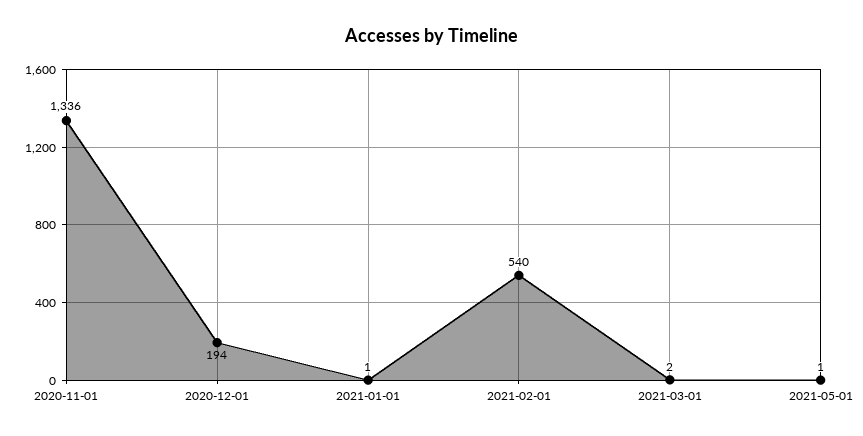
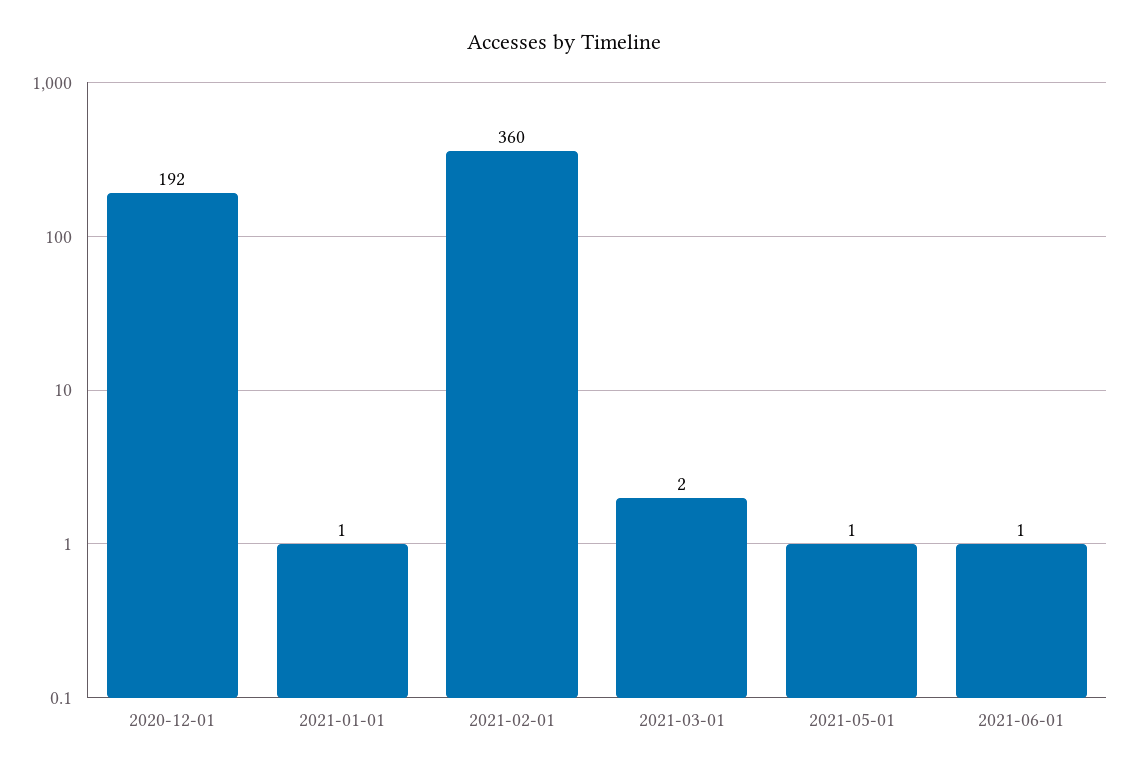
2020-11-01: 1336 -> none
2020-12-01: 194 -> 192
2021-02-01: 540 -> 360
2021-06-01: none -> 1

